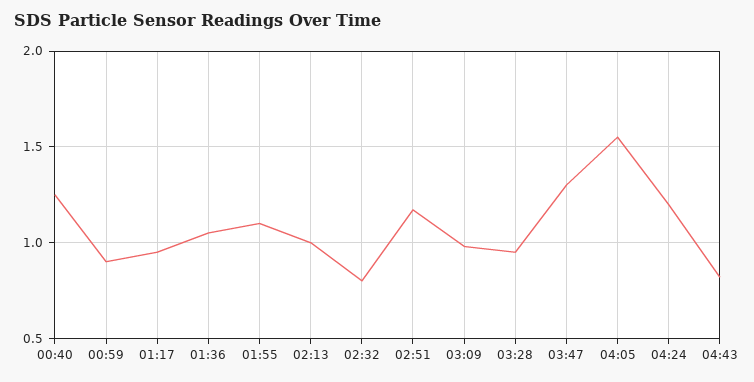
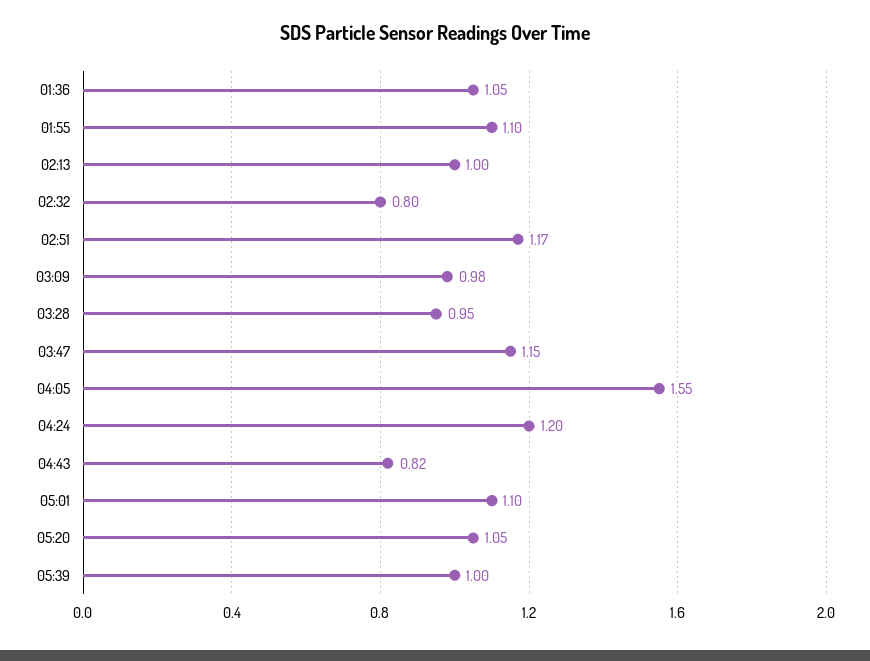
00:40: 1.25 -> none
00:59: 0.9 -> none
01:17: 0.95 -> none
03:47: 1.3 -> 1.15
05:01: none -> 1.1
05:20: none -> 1.05
05:39: none -> 1

